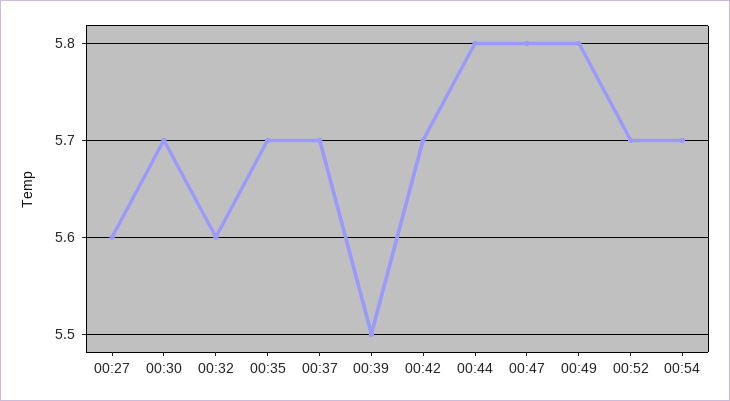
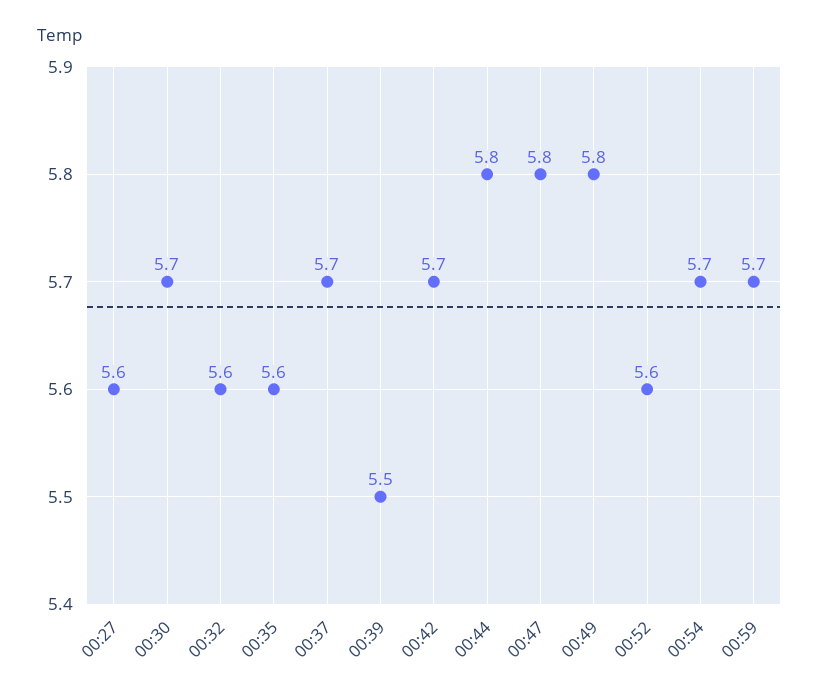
00:35: 5.7 -> 5.6
00:52: 5.7 -> 5.6
00:59: none -> 5.7

